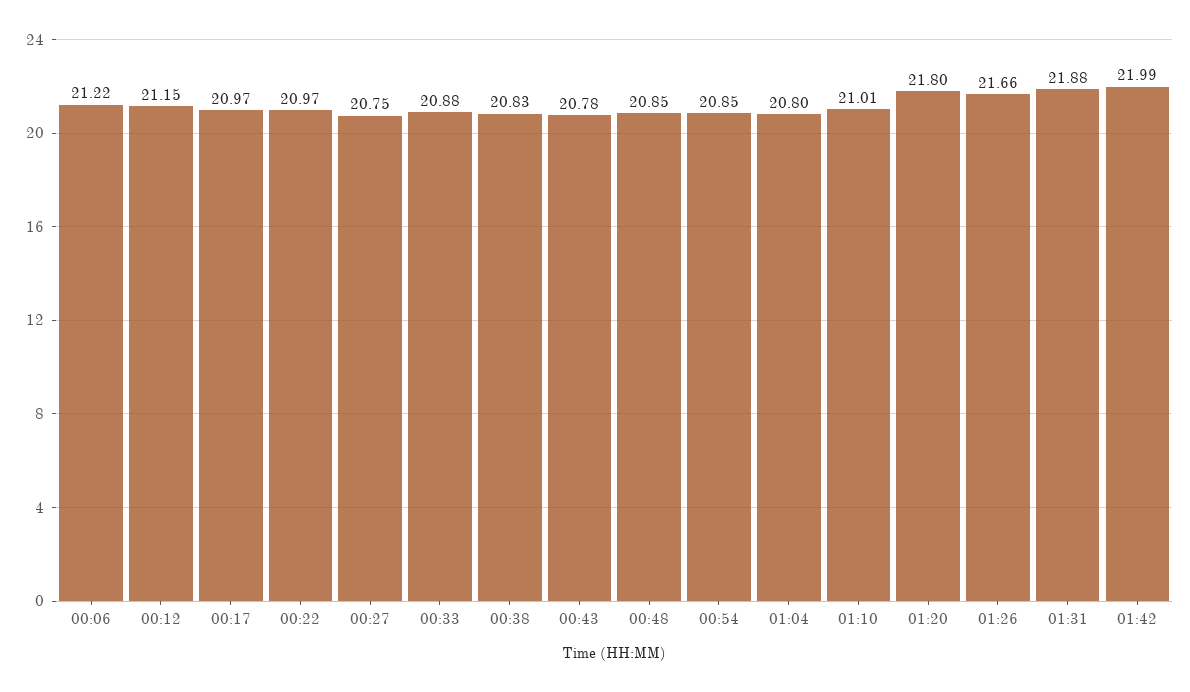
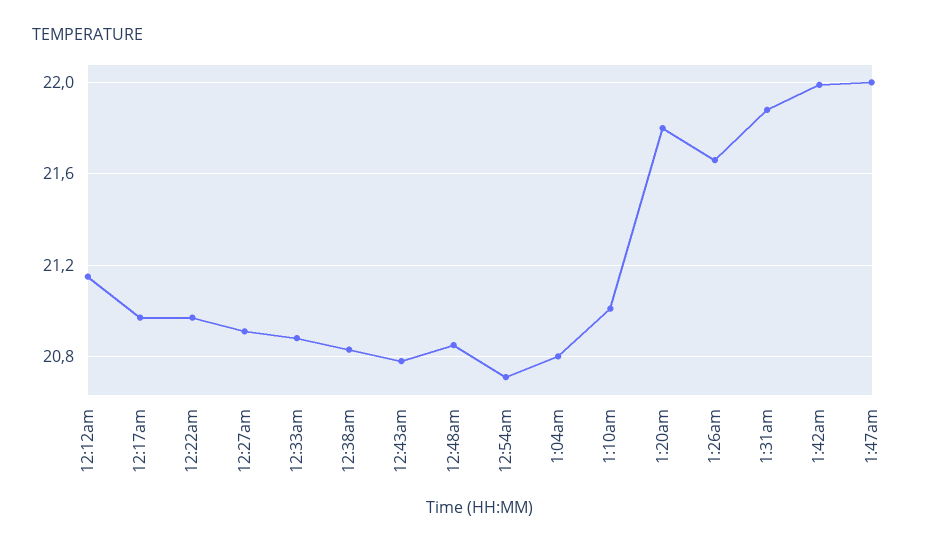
00:06: 21.22 -> none
00:27: 20.75 -> 20.9
00:54: 20.85 -> 20.7
1:47am: none -> 22

